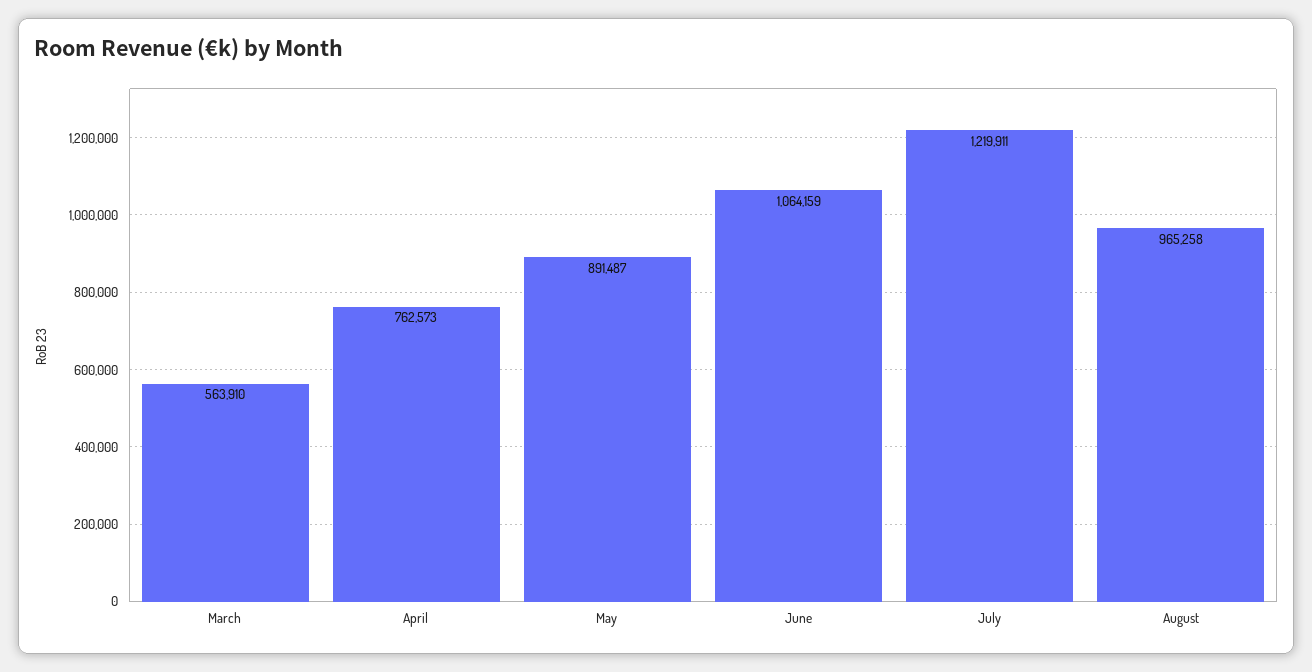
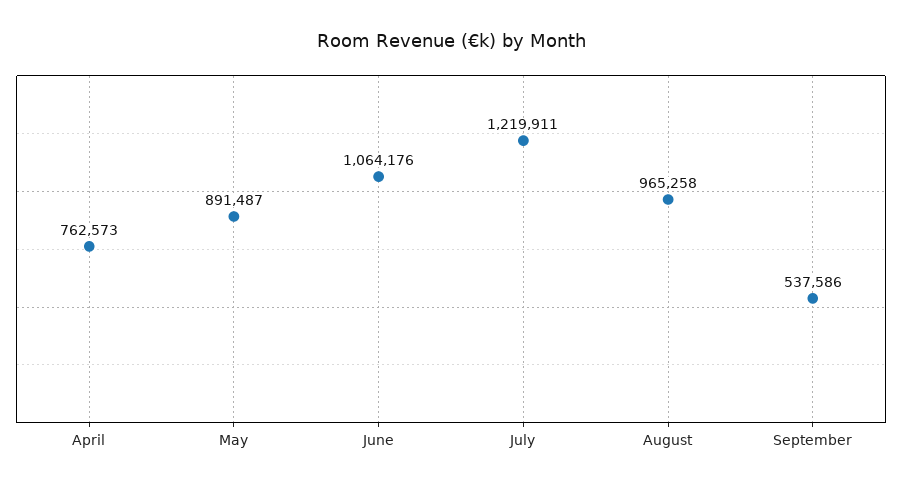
March: 563910 -> none
June: 1064159 -> 1064176
September: none -> 537586

